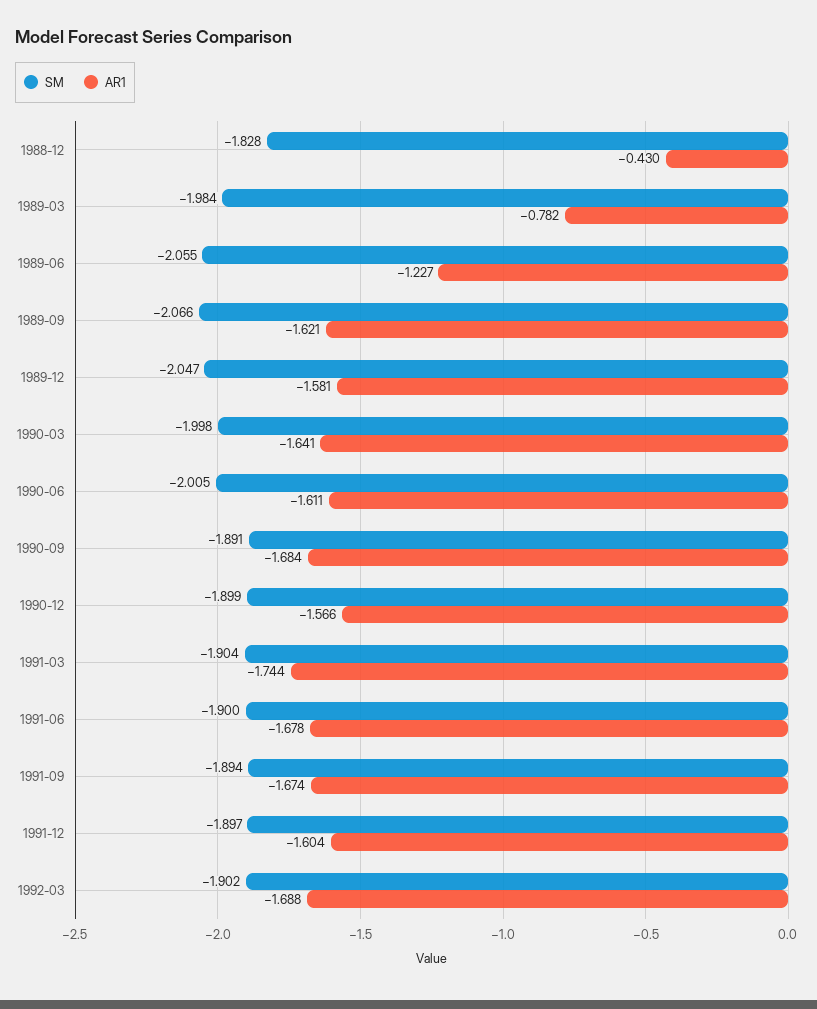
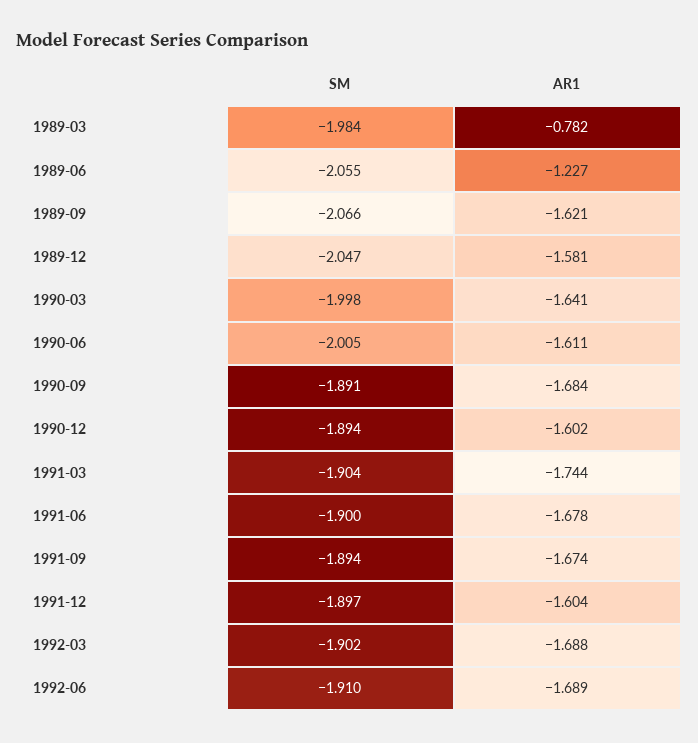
SM, 1988-12: -1.828 -> none
AR1, 1988-12: -0.43 -> none
SM, 1990-12: -1.899 -> -1.894
AR1, 1990-12: -1.566 -> -1.602
SM, 1992-06: none -> -1.91
AR1, 1992-06: none -> -1.689

